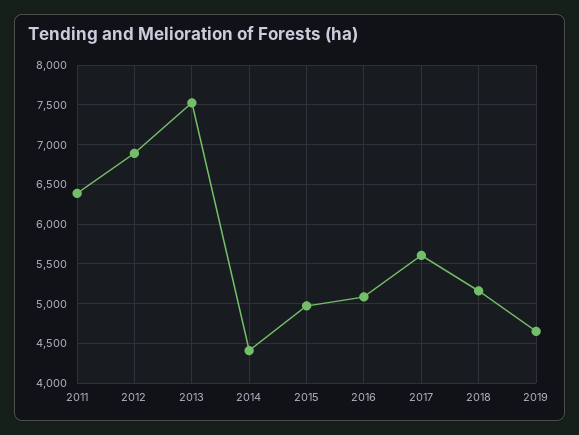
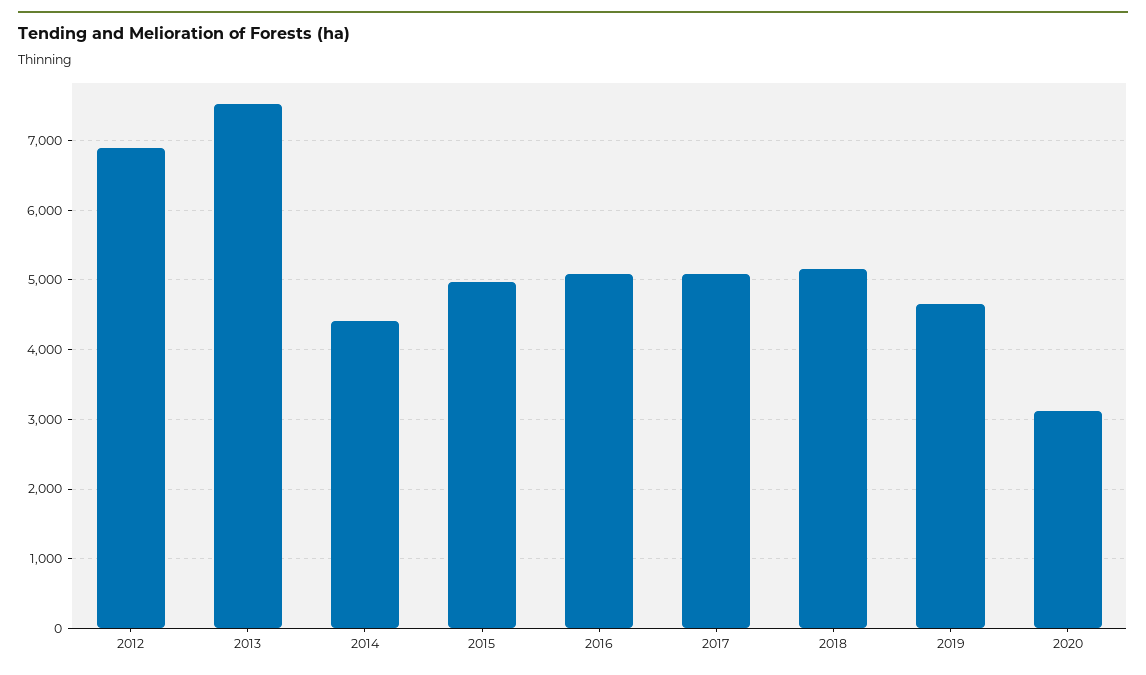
2011: 6400 -> none
2017: 5600 -> 5100
2020: none -> 3100

